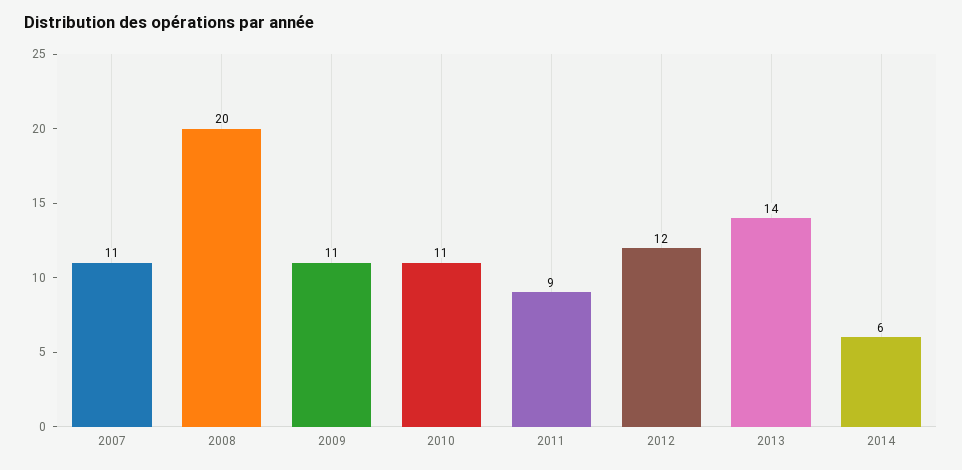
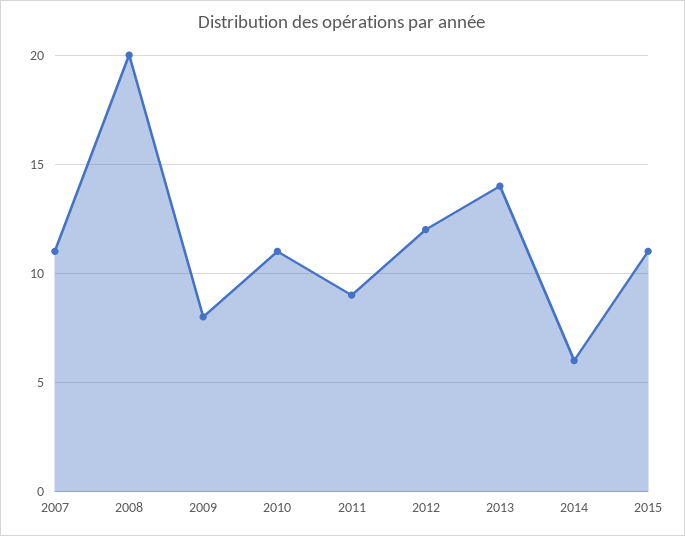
2009: 11 -> 8
2015: none -> 11

